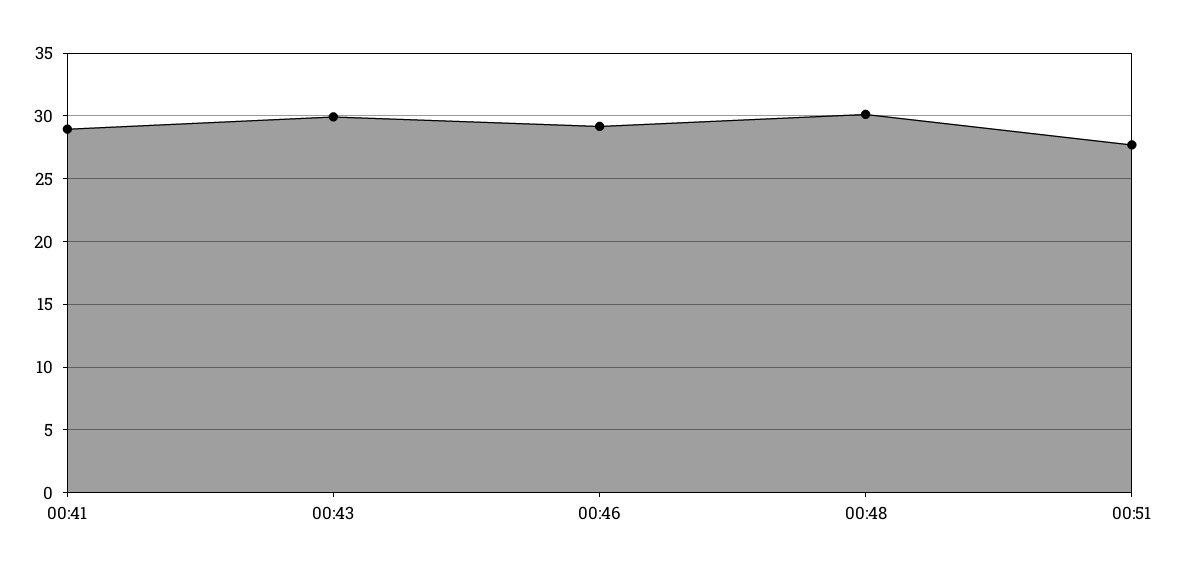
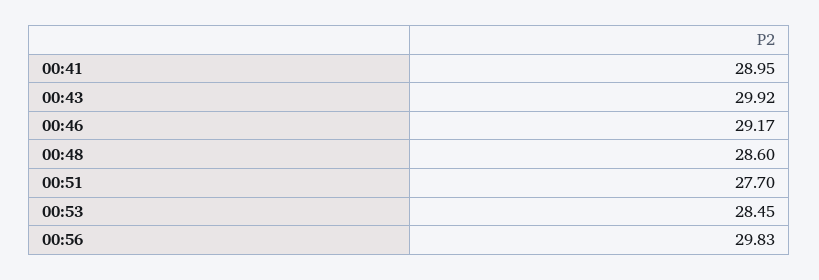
00:48: 30 -> 28.6
00:53: none -> 28.45
00:56: none -> 29.83

